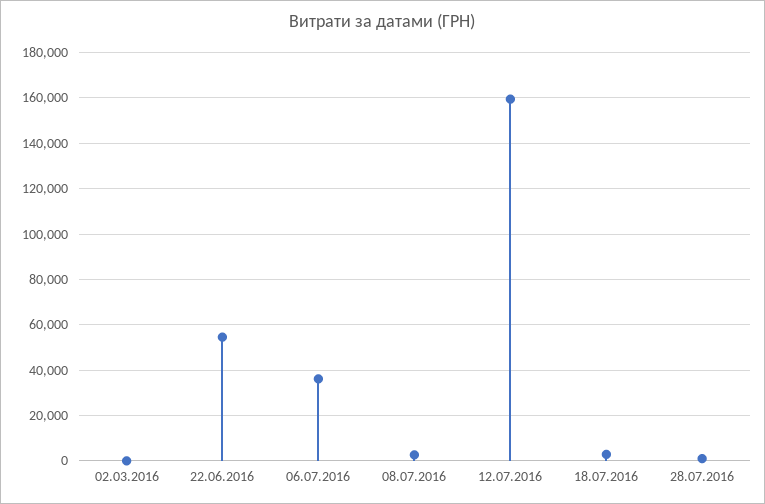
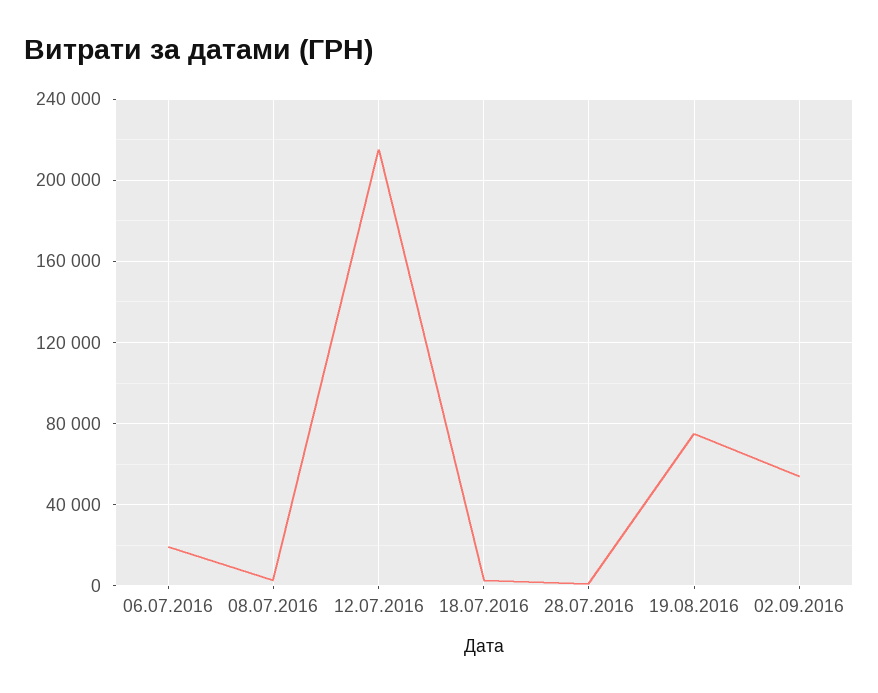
02.03.2016: 0 -> none
22.06.2016: 55000 -> none
06.07.2016: 35000 -> 20000
12.07.2016: 160000 -> 215000
19.08.2016: none -> 75000
02.09.2016: none -> 55000

